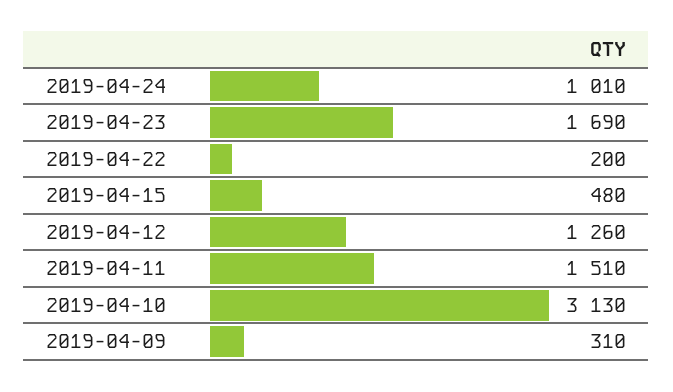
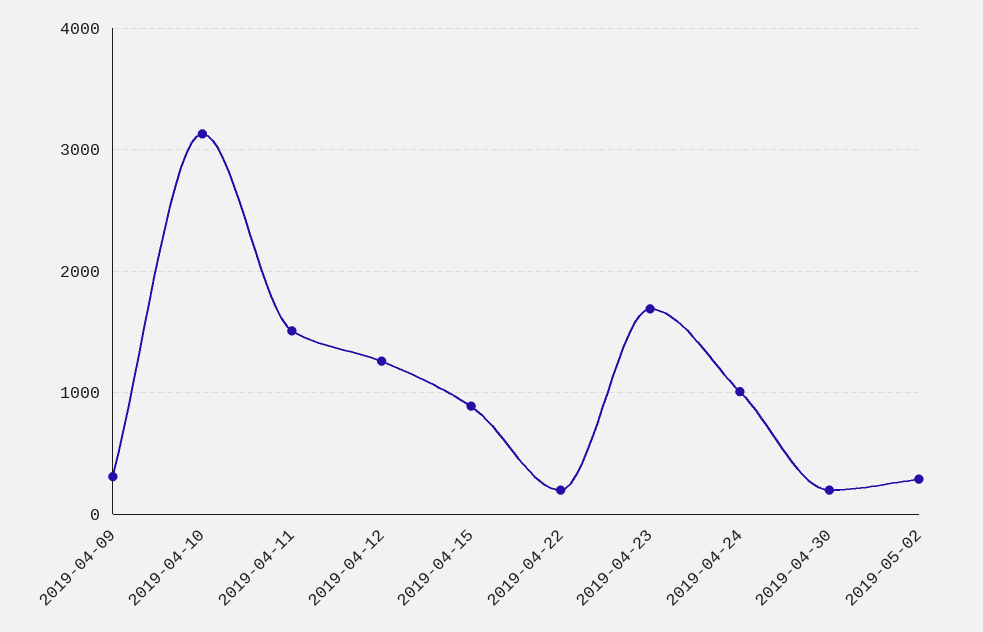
2019-04-15: 480 -> 900
2019-04-30: none -> 200
2019-05-02: none -> 300

